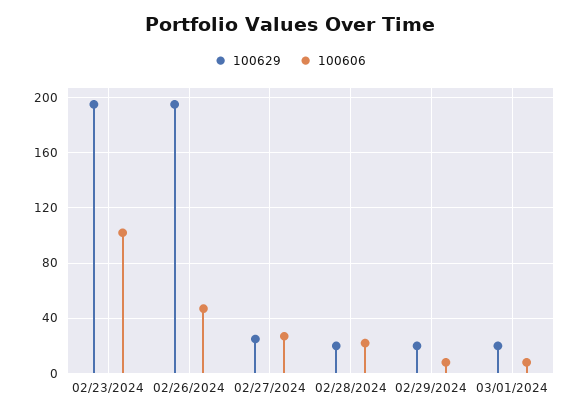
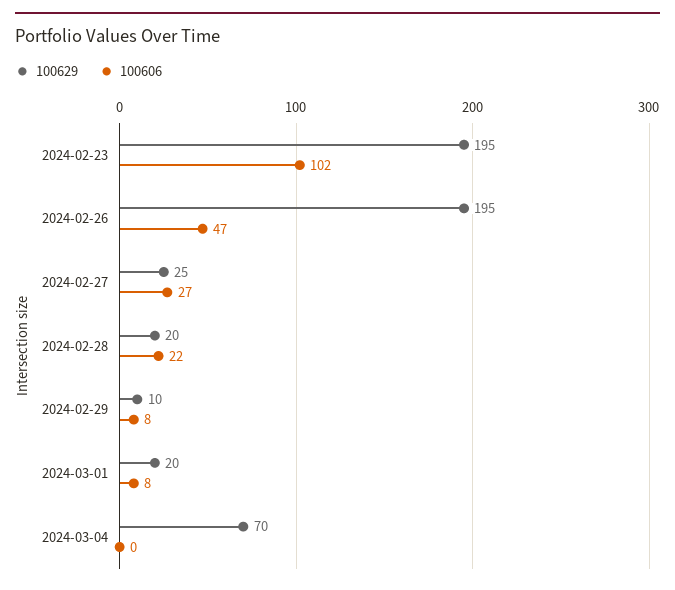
100629, 02/29/2024: 20 -> 10
100629, 2024-03-04: none -> 70
100606, 2024-03-04: none -> 0

